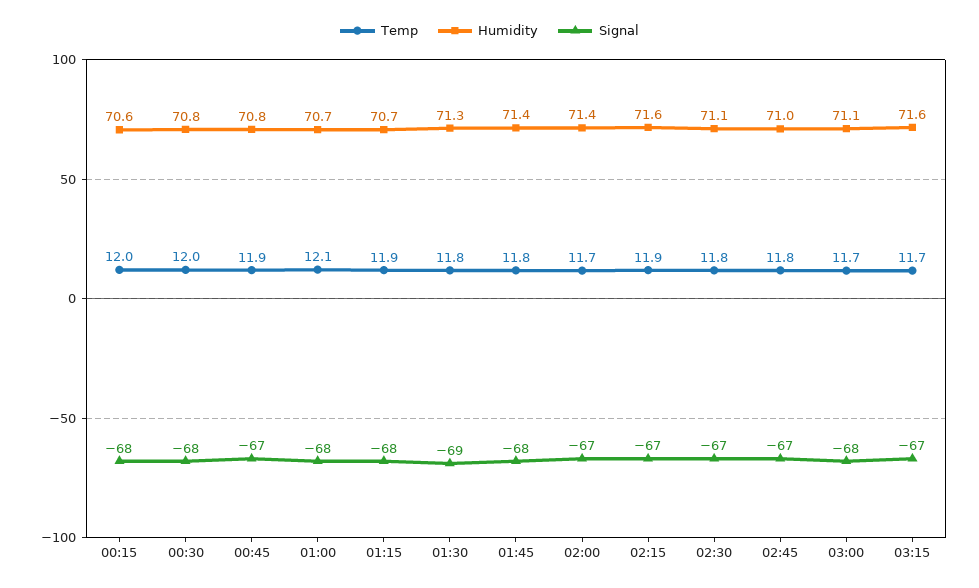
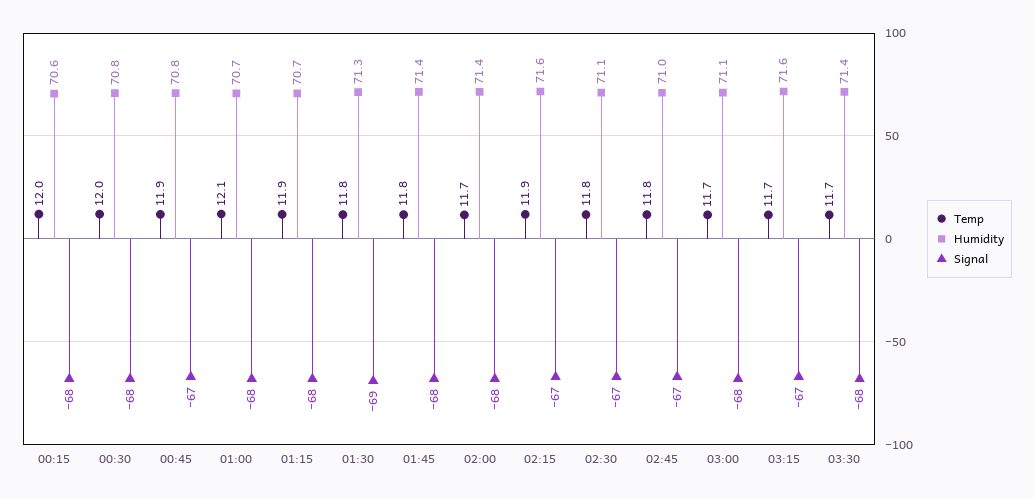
Signal, 02:00: -67 -> -68
Temp, 03:30: none -> 11.7
Humidity, 03:30: none -> 71.4
Signal, 03:30: none -> -68

